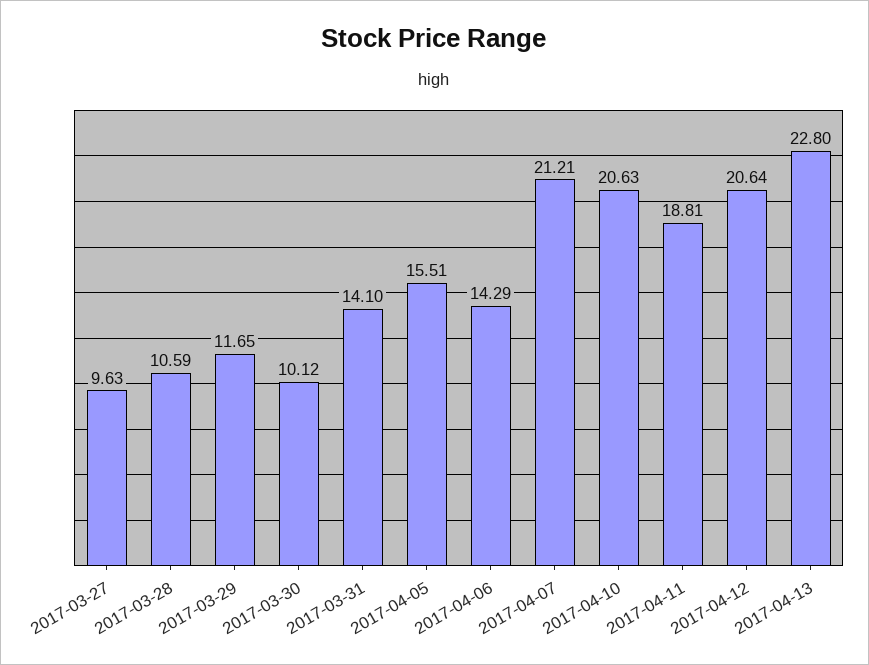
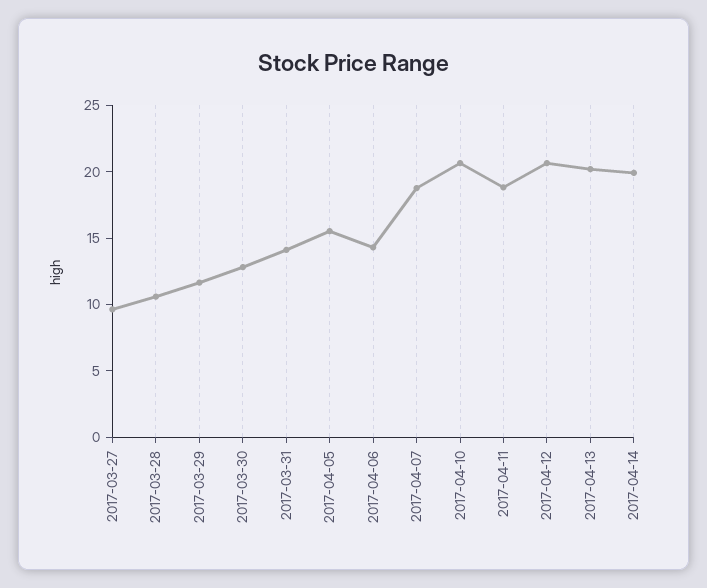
2017-03-30: 10.12 -> 13
2017-04-07: 21.21 -> 19
2017-04-13: 22.8 -> 20
2017-04-14: none -> 20

